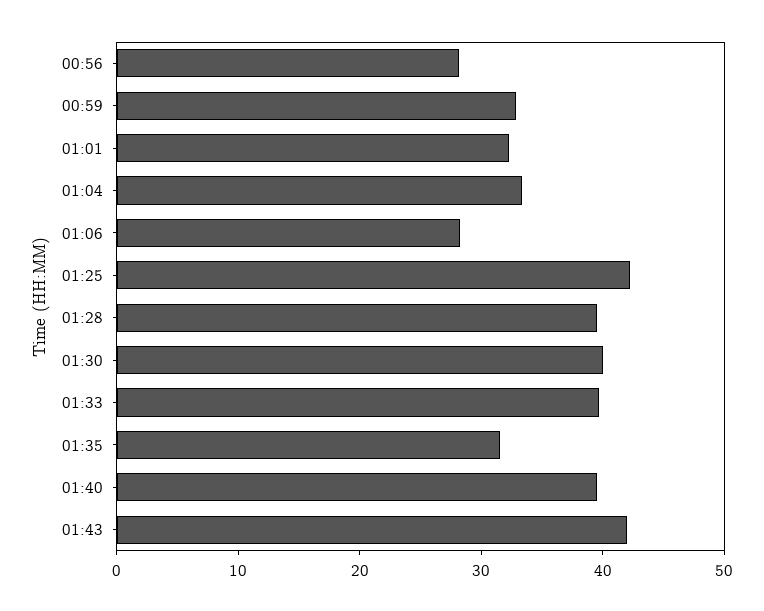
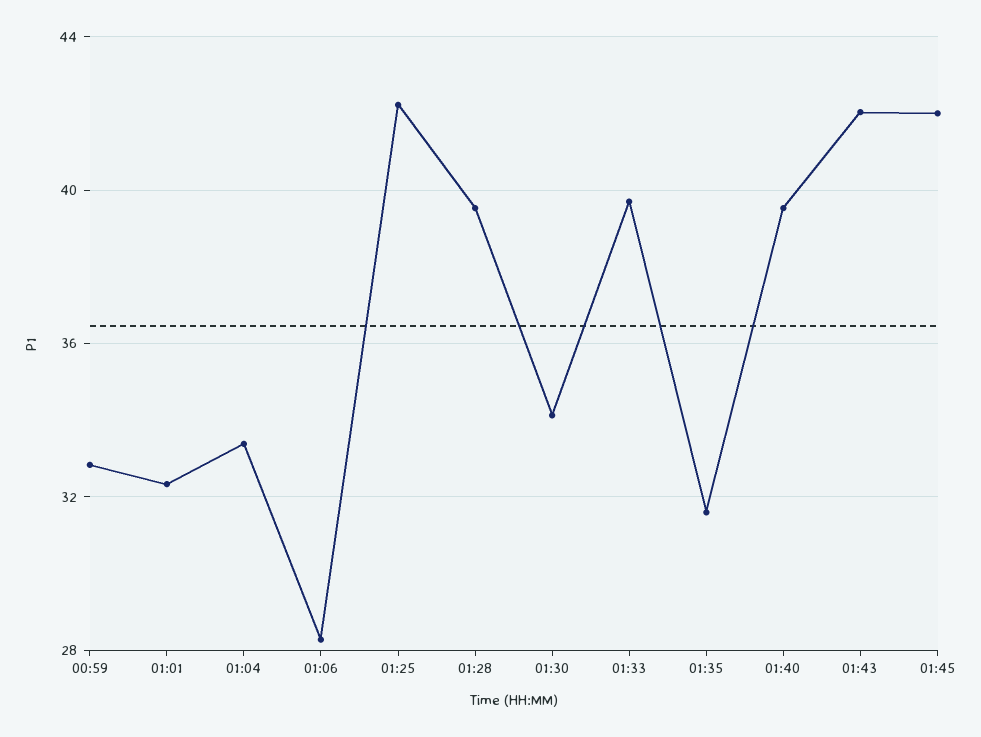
00:56: 28 -> none
01:30: 40 -> 34
01:45: none -> 42

